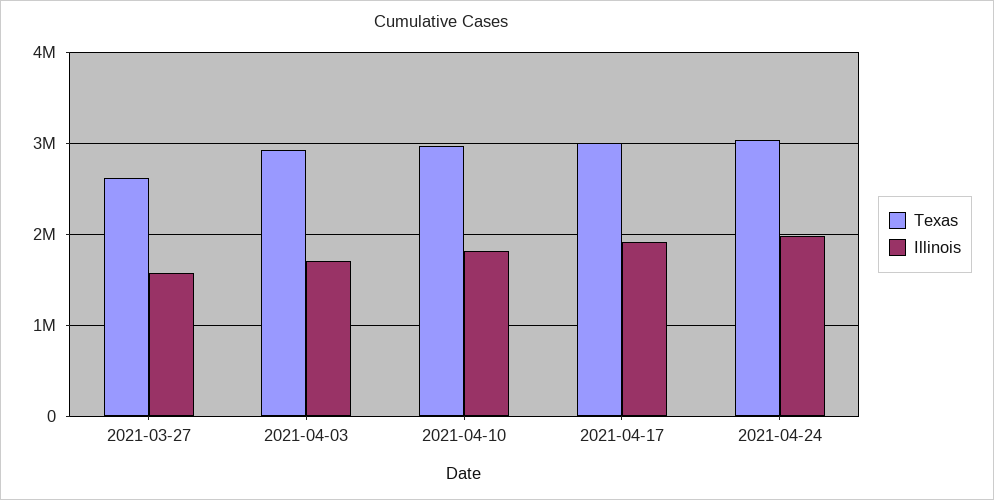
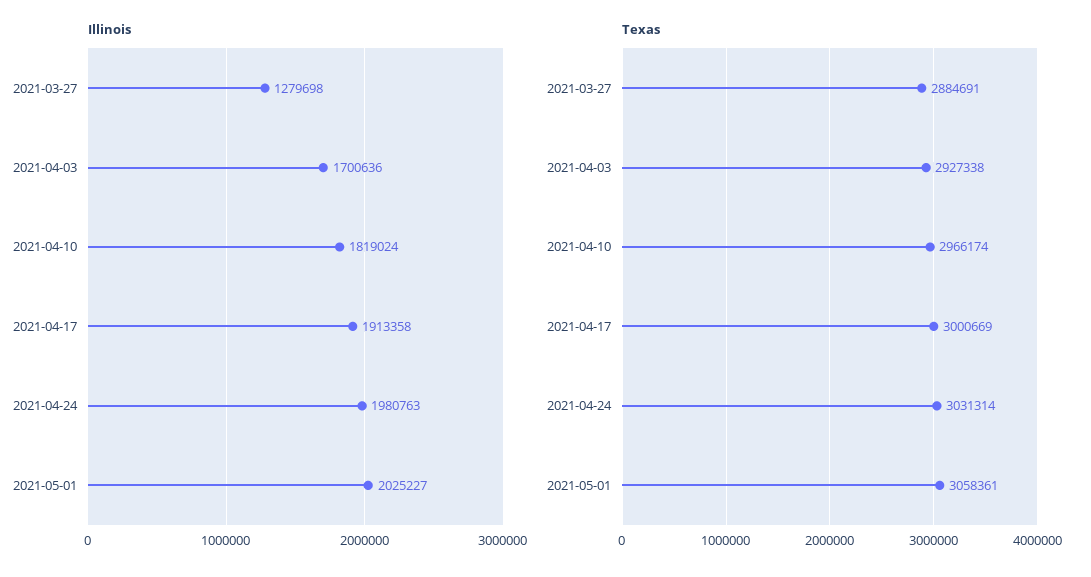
Texas, 2021-03-27: 2600000 -> 2884691
Illinois, 2021-03-27: 1600000 -> 1279698
Illinois, 2021-05-01: none -> 2025227
Texas, 2021-05-01: none -> 3058361

